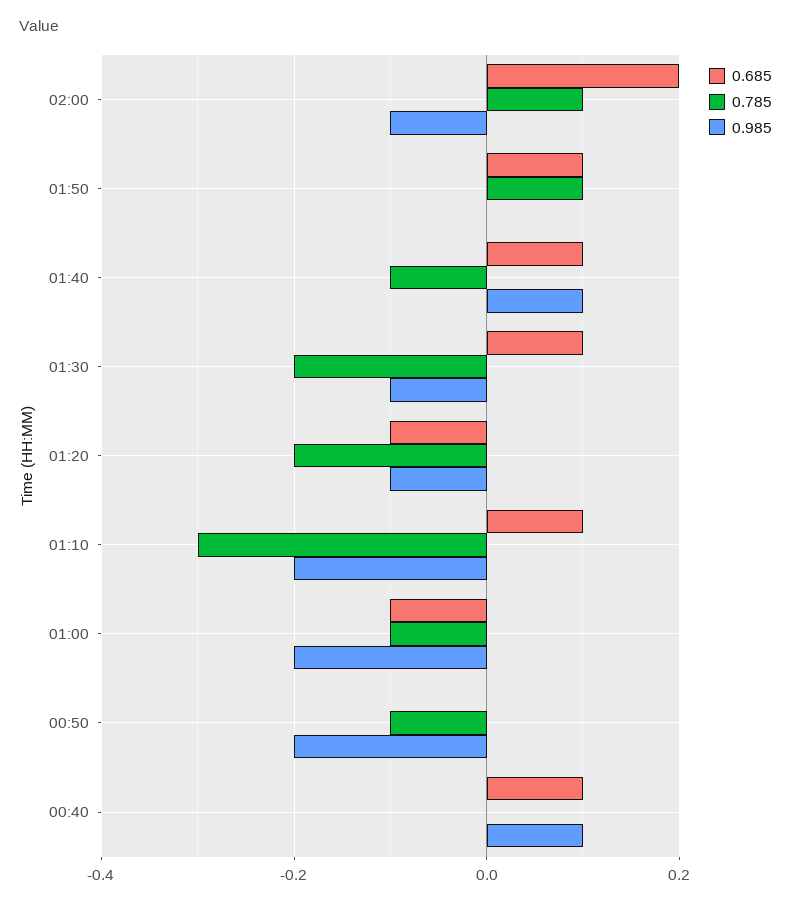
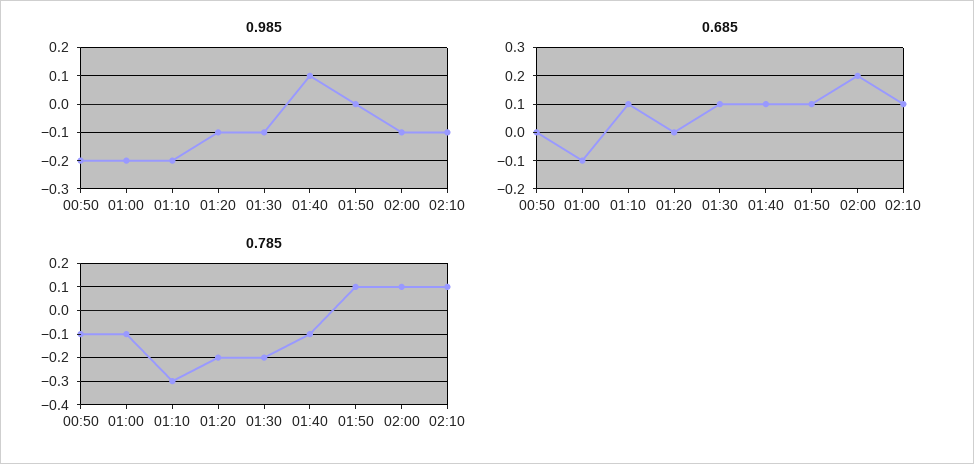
0.685, 01:20: -0.1 -> 0
0.685, 00:40: 0.1 -> none
0.785, 00:40: 0 -> none
0.985, 00:40: 0.1 -> none
0.985, 02:10: none -> -0.1
0.685, 02:10: none -> 0.1
0.785, 02:10: none -> 0.1

